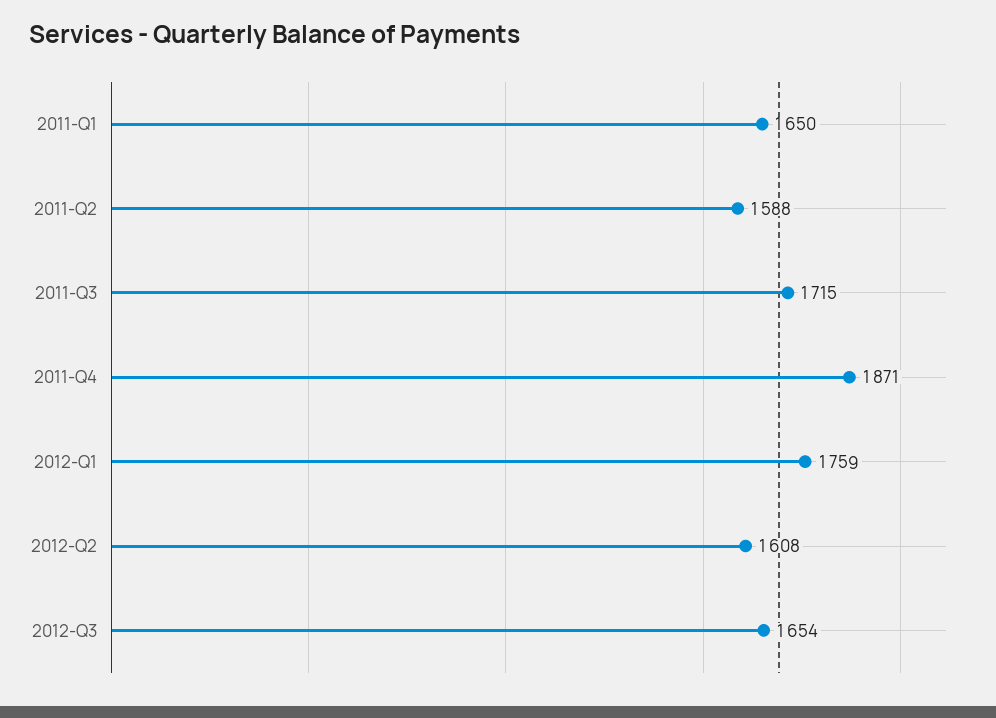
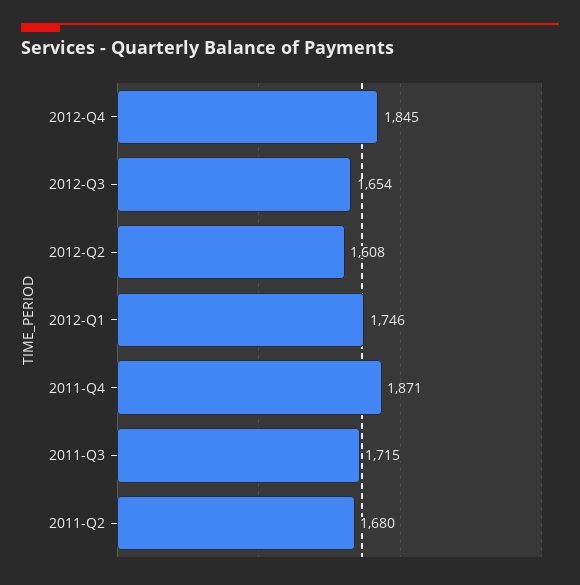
2011-Q1: 1650 -> none
2011-Q2: 1588 -> 1680
2012-Q1: 1759 -> 1746
2012-Q4: none -> 1845

